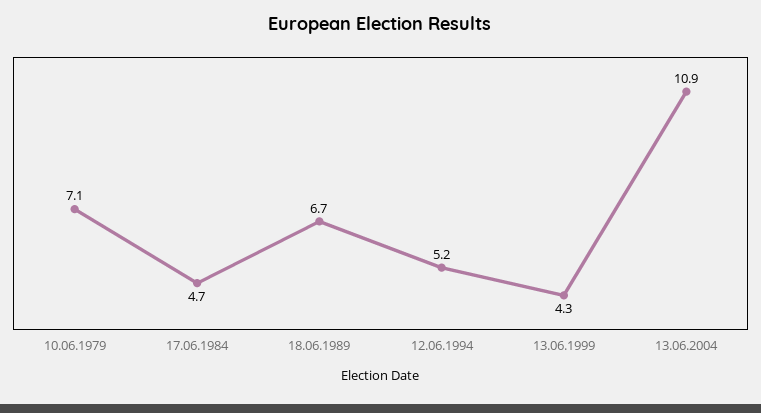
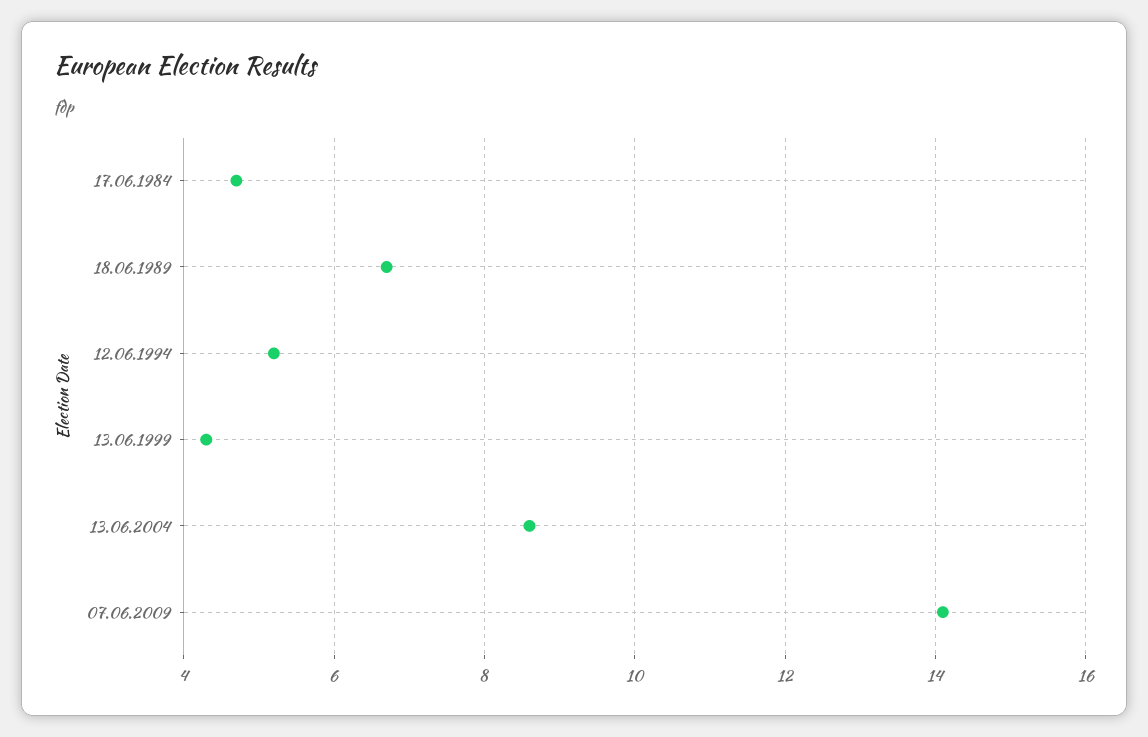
10.06.1979: 7.1 -> none
13.06.2004: 10.9 -> 8.5
07.06.2009: none -> 14

